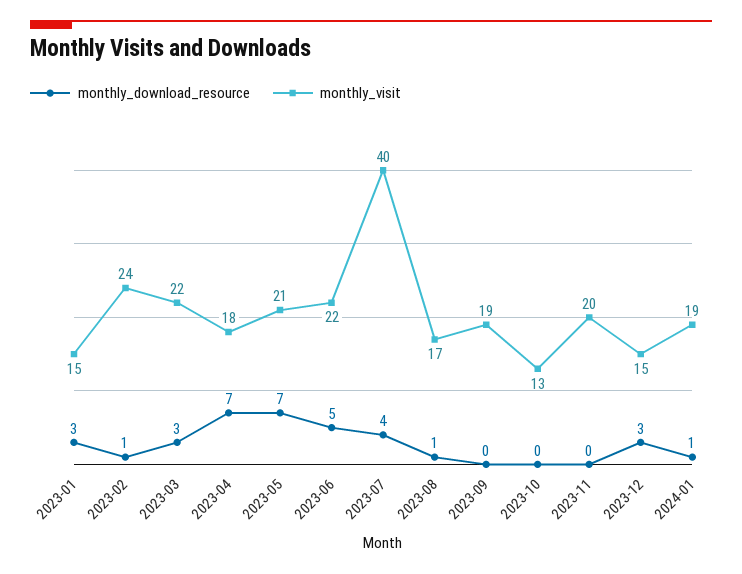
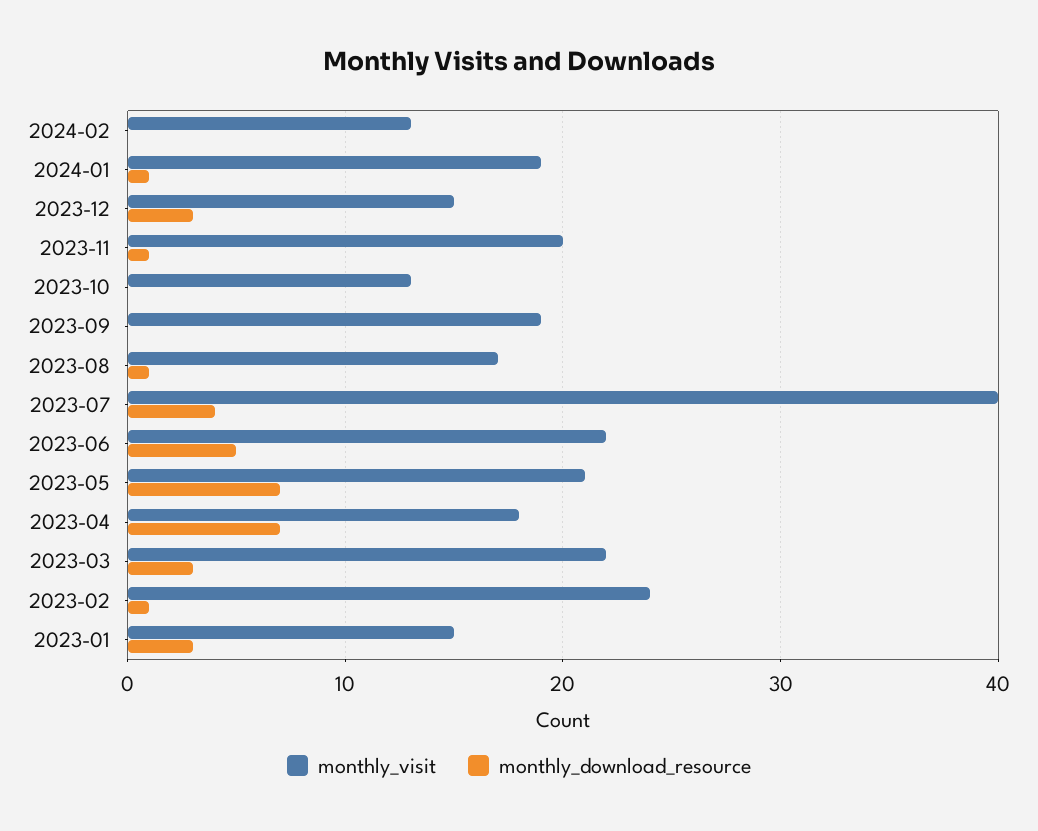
monthly_download_resource, 2023-11: 0 -> 1
monthly_visit, 2024-02: none -> 13
monthly_download_resource, 2024-02: none -> 0

